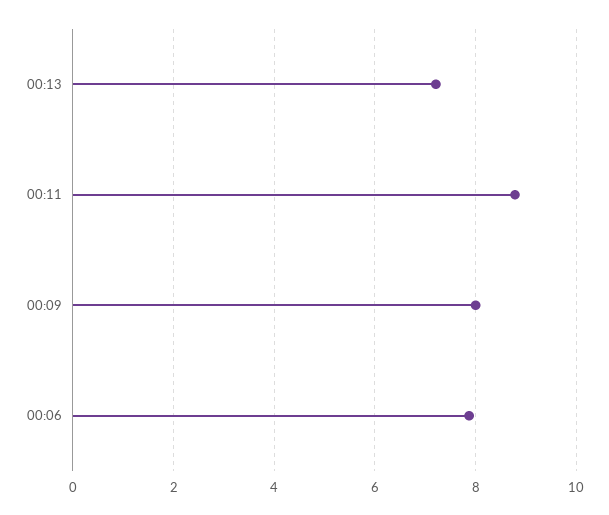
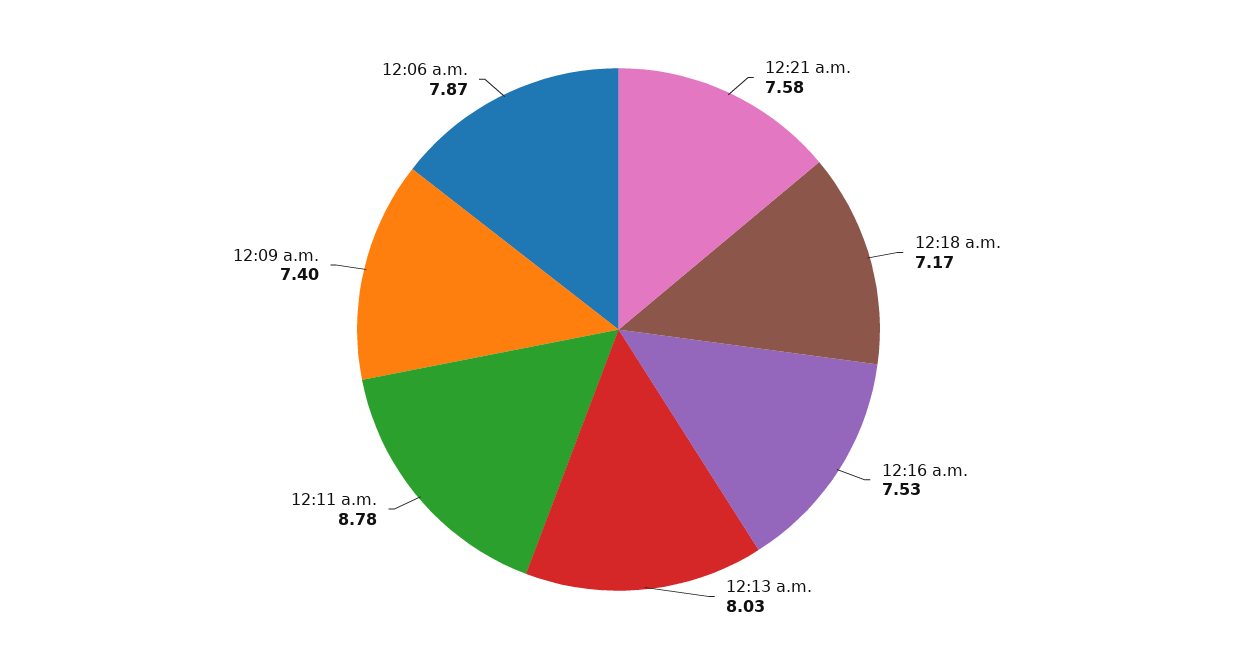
00:13: 7.2 -> 8.03
00:09: 8 -> 7.4
12:21 a.m.: none -> 7.58
12:18 a.m.: none -> 7.17
12:16 a.m.: none -> 7.53

